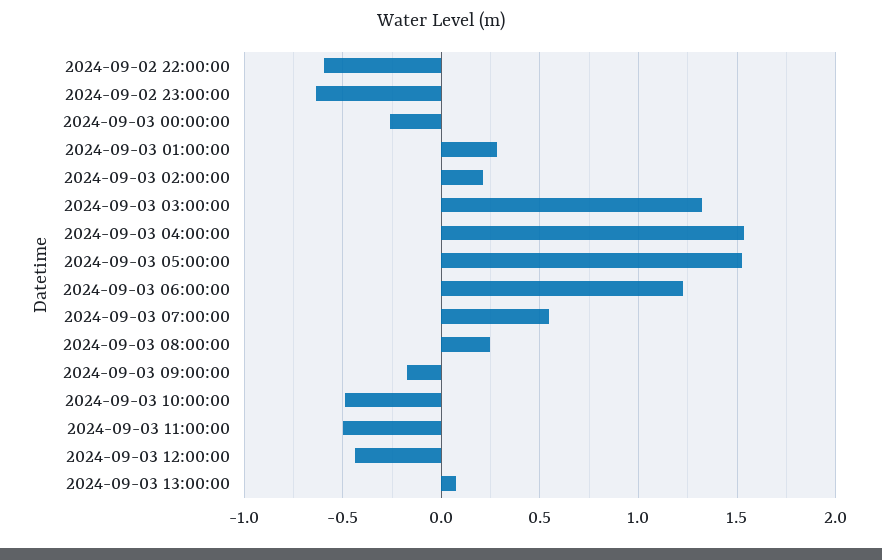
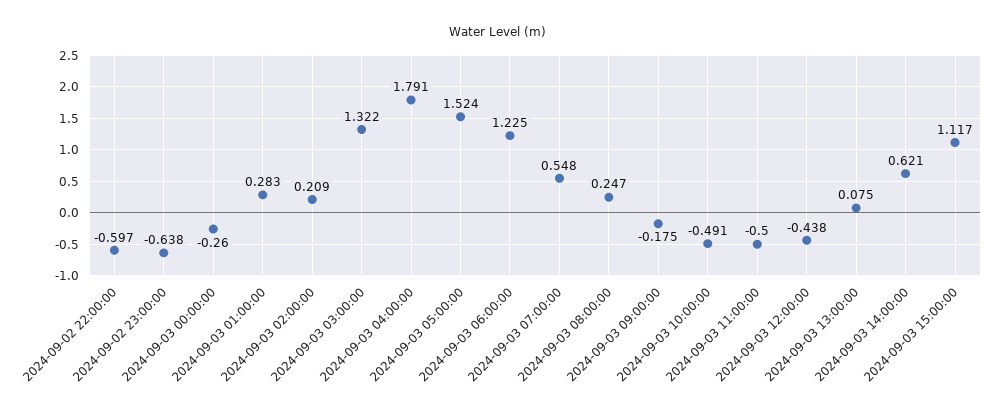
2024-09-03 04:00:00: 1.55 -> 1.791
2024-09-03 14:00:00: none -> 0.621
2024-09-03 15:00:00: none -> 1.117

